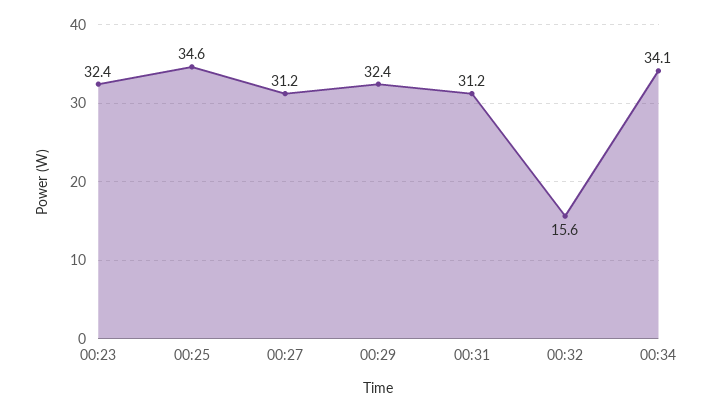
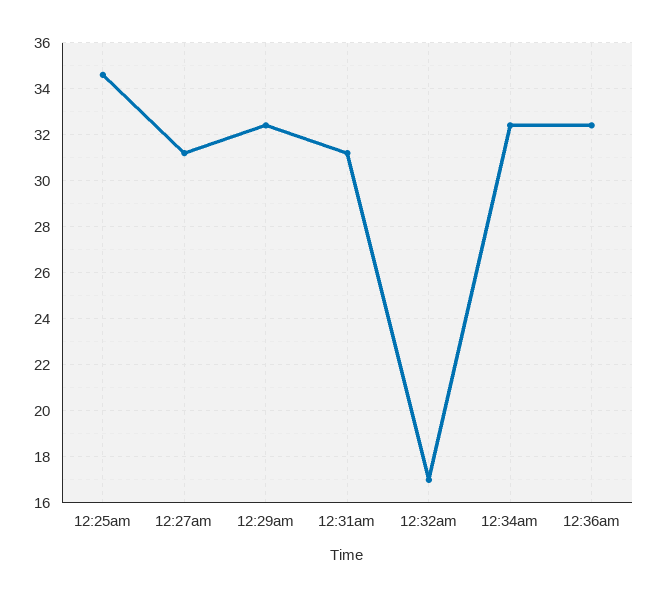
00:23: 32.4 -> none
00:32: 15.6 -> 17
00:34: 34.1 -> 32.5
12:36am: none -> 32.5

